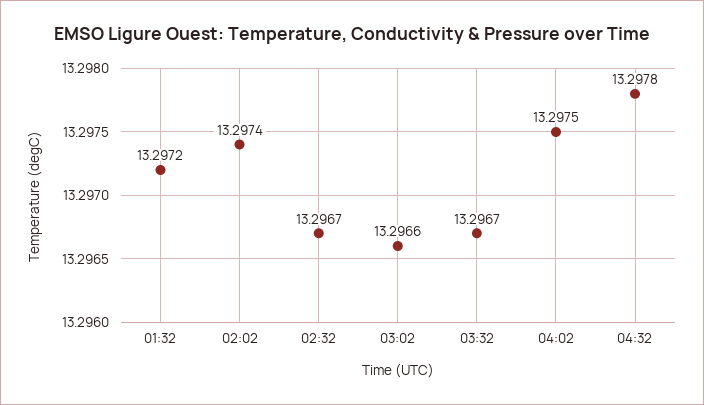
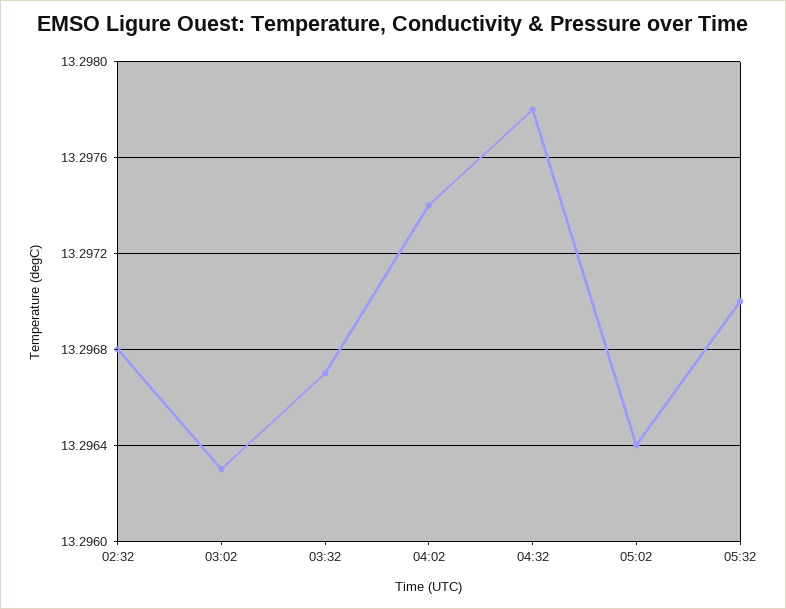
01:32: 13.2972 -> none
02:02: 13.2974 -> none
02:32: 13.2967 -> 13.2968
03:02: 13.2966 -> 13.2963
04:02: 13.2975 -> 13.2974
05:02: none -> 13.2964
05:32: none -> 13.297

